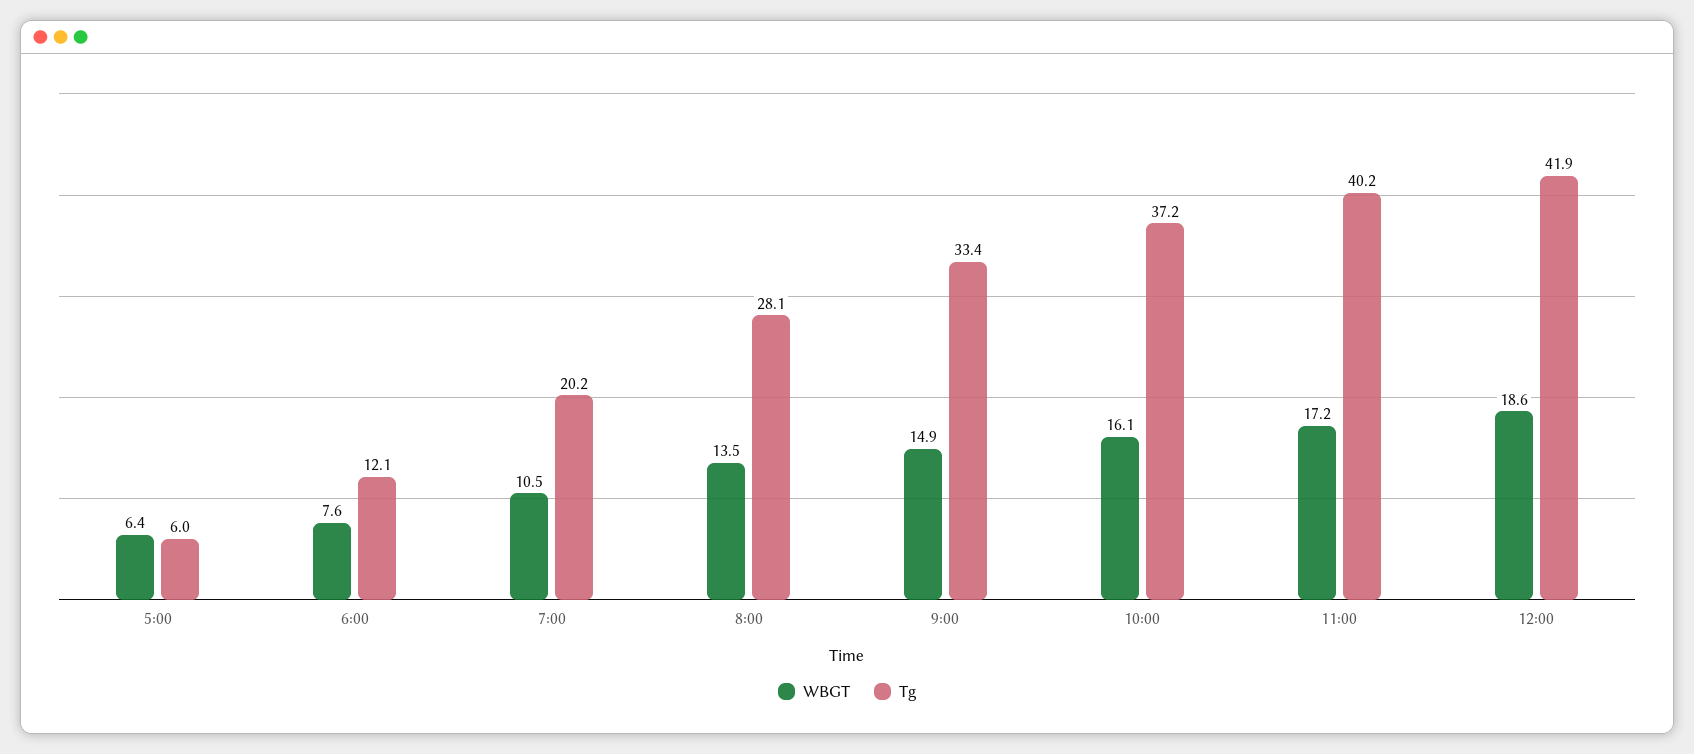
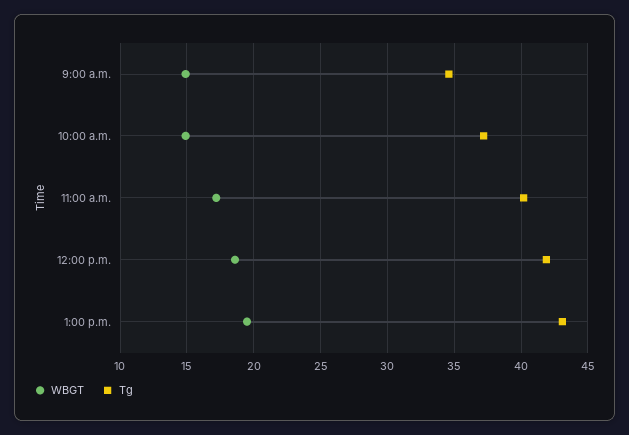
WBGT, 5:00: 6.4 -> none
Tg, 5:00: 6 -> none
WBGT, 6:00: 7.6 -> none
Tg, 6:00: 12.1 -> none
WBGT, 7:00: 10.5 -> none
Tg, 7:00: 20.2 -> none
WBGT, 8:00: 13.5 -> none
Tg, 8:00: 28.1 -> none
Tg, 9:00: 33.4 -> 34.5
WBGT, 10:00: 16.1 -> 15
WBGT, 1:00 p.m.: none -> 19.5
Tg, 1:00 p.m.: none -> 43

